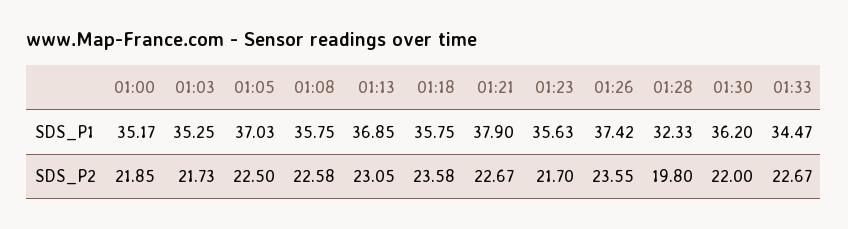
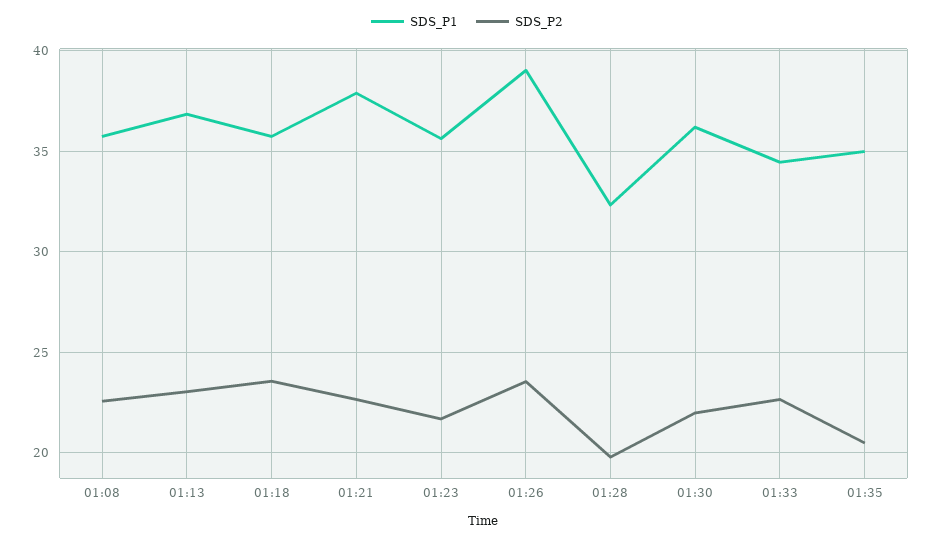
SDS_P1, 01:00: 35.17 -> none
SDS_P1, 01:03: 35.25 -> none
SDS_P1, 01:05: 37.03 -> none
SDS_P1, 01:26: 37.42 -> 39
SDS_P2, 01:00: 21.85 -> none
SDS_P2, 01:03: 21.73 -> none
SDS_P2, 01:05: 22.5 -> none
SDS_P1, 01:35: none -> 35
SDS_P2, 01:35: none -> 20.5

